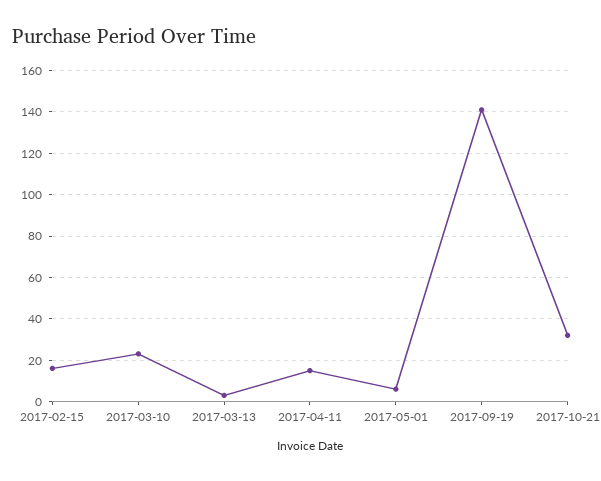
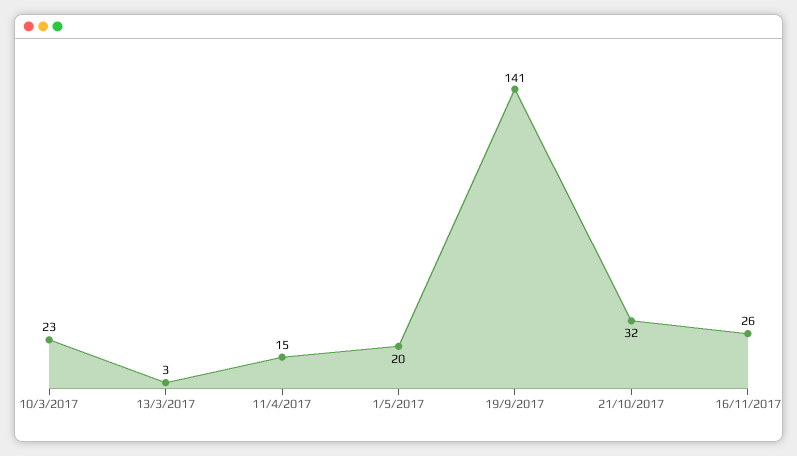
2017-02-15: 15 -> none
2017-05-01: 5 -> 20
16/11/2017: none -> 26

